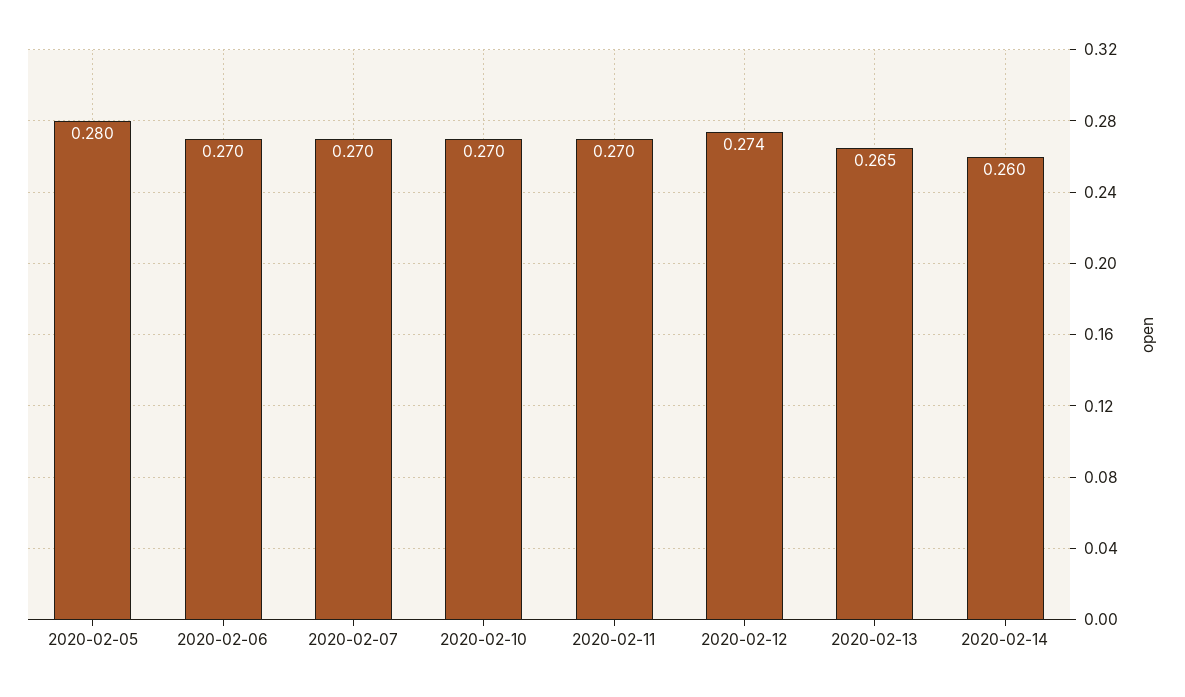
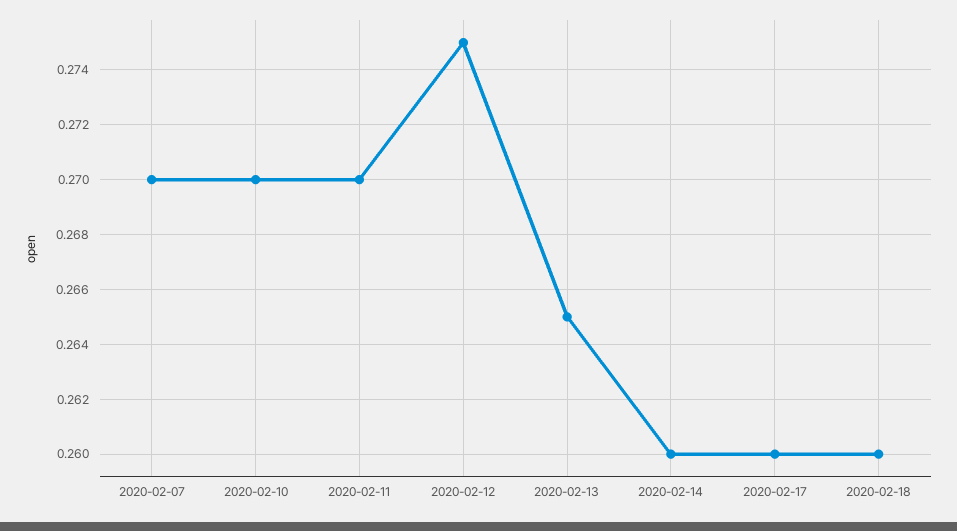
2020-02-05: 0.28 -> none
2020-02-06: 0.27 -> none
2020-02-12: 0.274 -> 0.275
2020-02-17: none -> 0.26
2020-02-18: none -> 0.26

